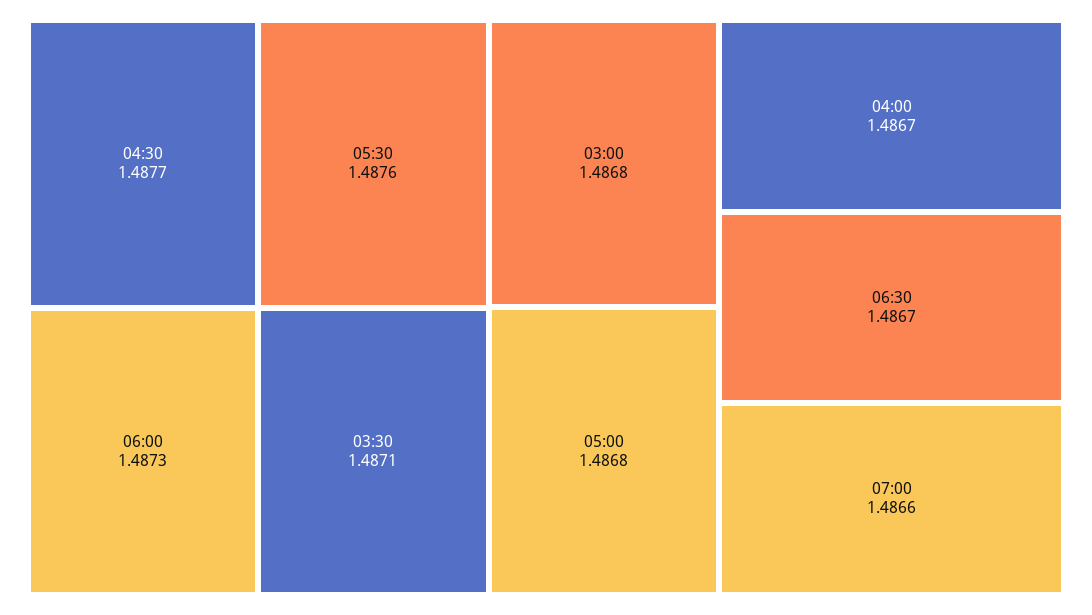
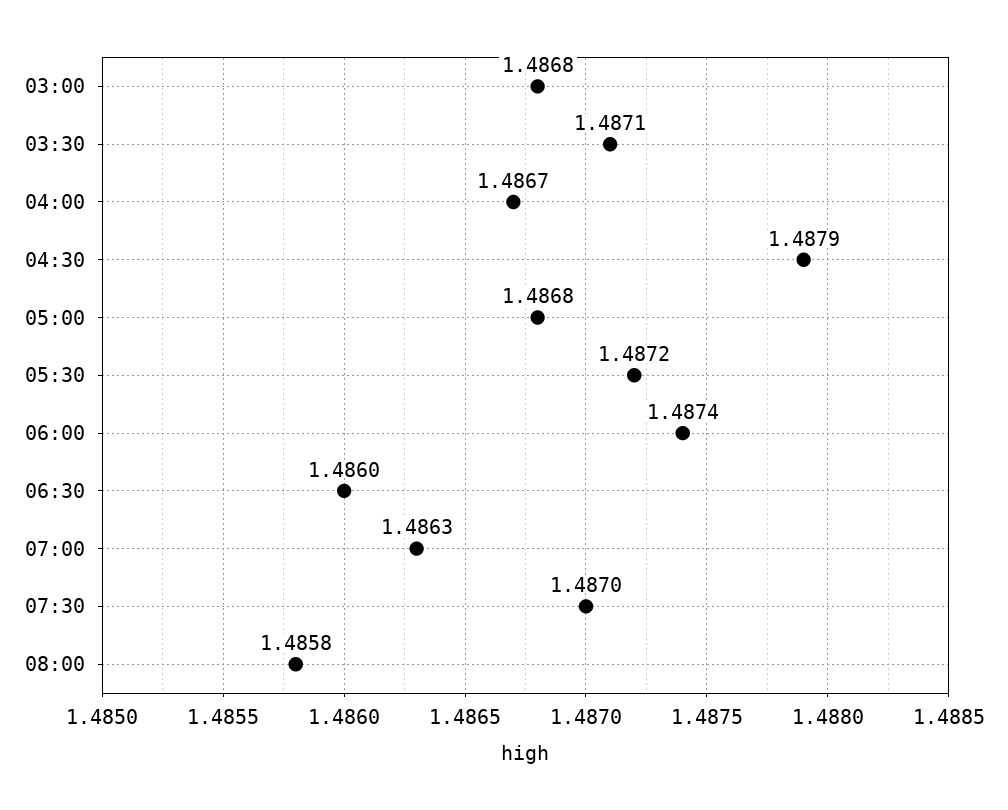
04:30: 1.4877 -> 1.4879
05:30: 1.4876 -> 1.4872
06:00: 1.4873 -> 1.4874
06:30: 1.4867 -> 1.486
07:00: 1.4866 -> 1.4863
07:30: none -> 1.487
08:00: none -> 1.4858

